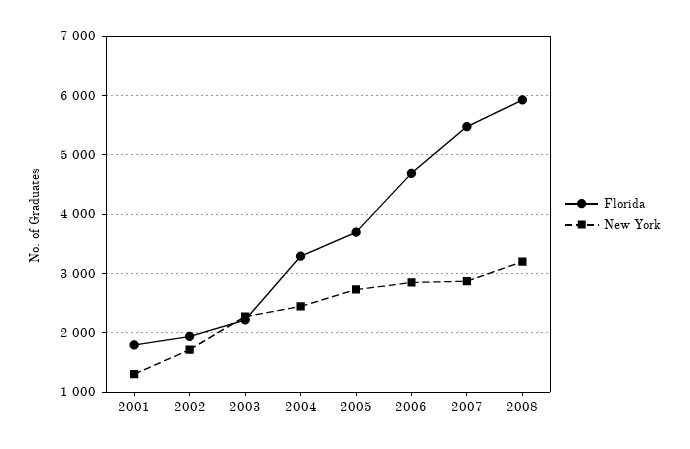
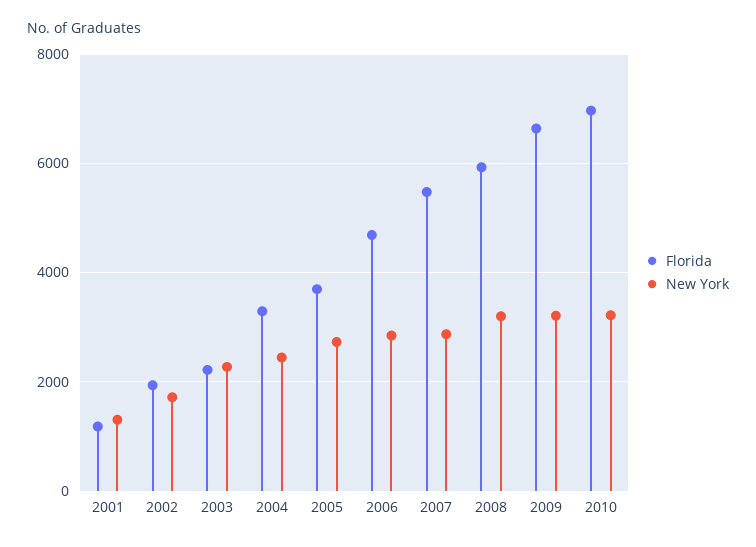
Florida, 2001: 1800 -> 1200
Florida, 2009: none -> 6600
New York, 2009: none -> 3200
Florida, 2010: none -> 7000
New York, 2010: none -> 3200

